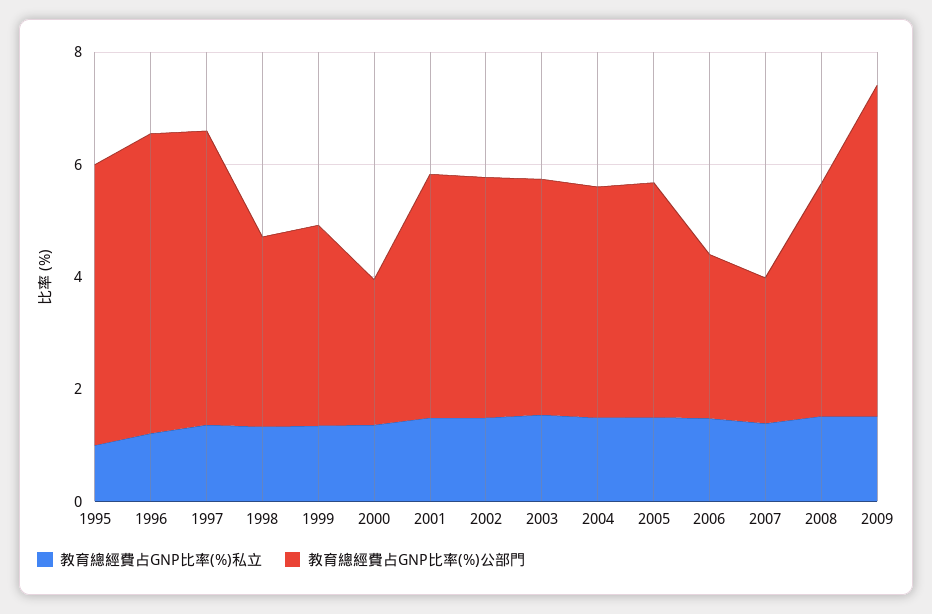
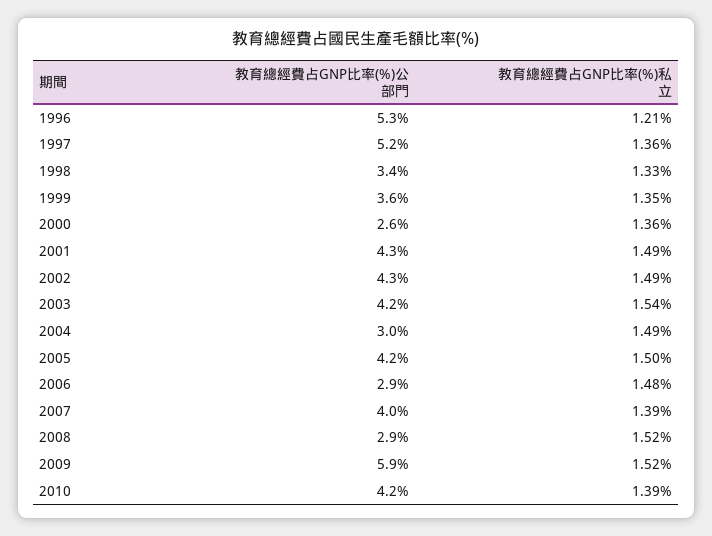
教育總經費占GNP比率(%)私立, 1995: 1 -> none
教育總經費占GNP比率(%)公部門, 1995: 5 -> none
教育總經費占GNP比率(%)公部門, 2004: 4 -> 3
教育總經費占GNP比率(%)公部門, 2007: 2.5 -> 4
教育總經費占GNP比率(%)公部門, 2008: 4 -> 2.9
教育總經費占GNP比率(%)公部門, 2010: none -> 4.2
教育總經費占GNP比率(%)私立, 2010: none -> 1.39

